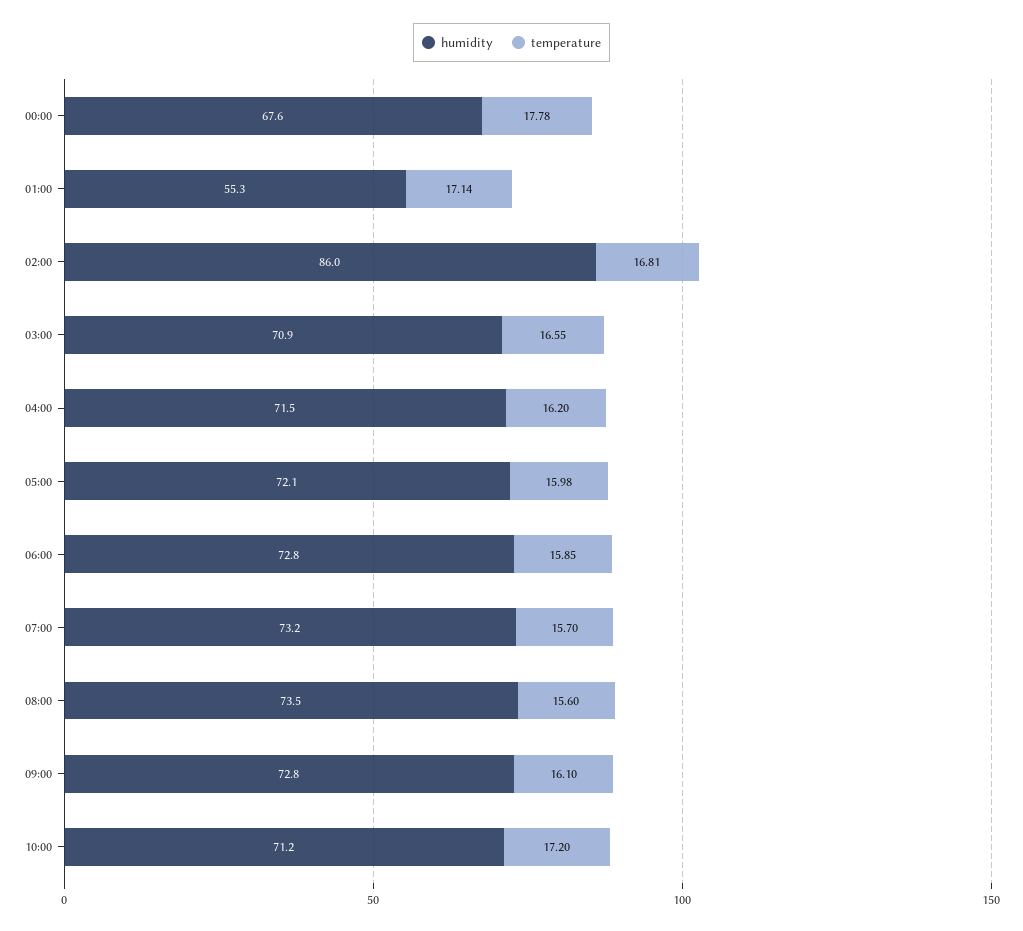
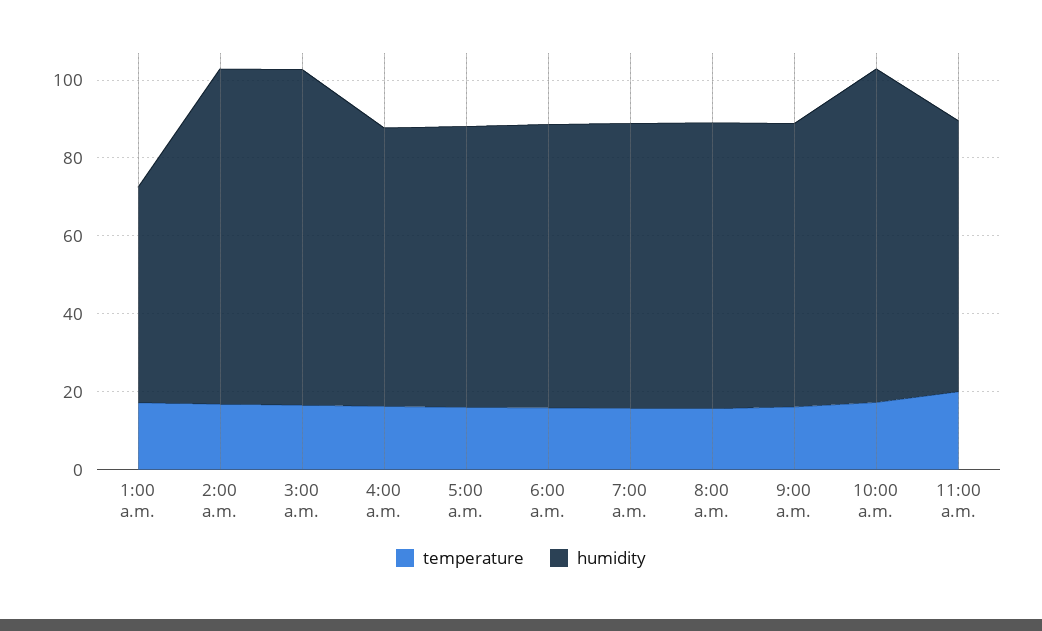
humidity, 00:00: 67.6 -> none
temperature, 00:00: 17.78 -> none
humidity, 03:00: 70.9 -> 85
humidity, 10:00: 71.2 -> 85
temperature, 11:00 a.m.: none -> 20
humidity, 11:00 a.m.: none -> 70

